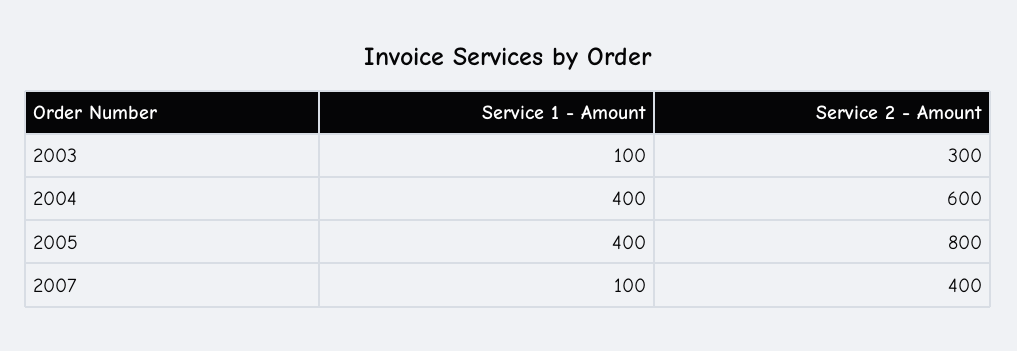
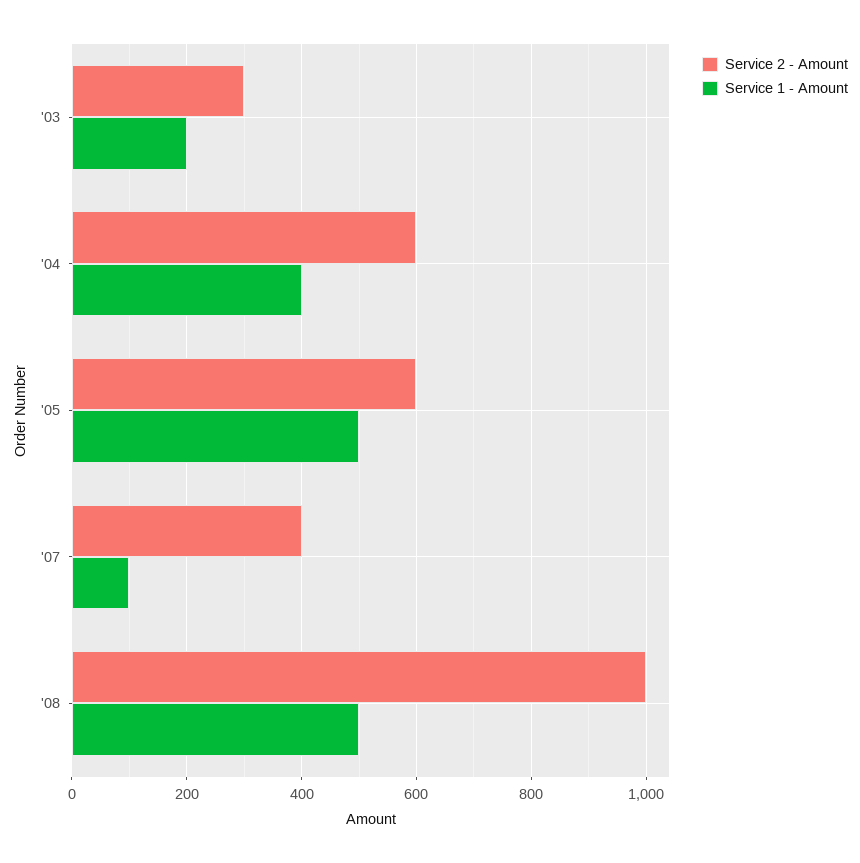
Service 1 - Amount, 2003: 100 -> 200
Service 1 - Amount, 2005: 400 -> 500
Service 2 - Amount, 2005: 800 -> 600
Service 2 - Amount, '08: none -> 1000
Service 1 - Amount, '08: none -> 500

